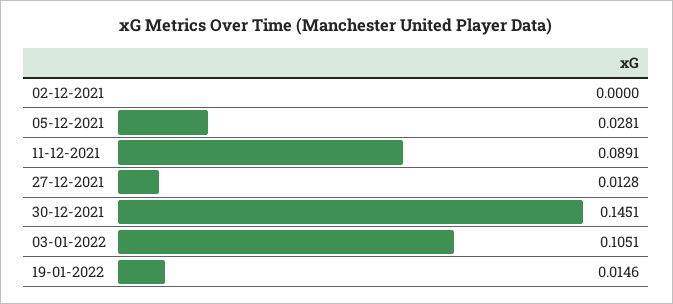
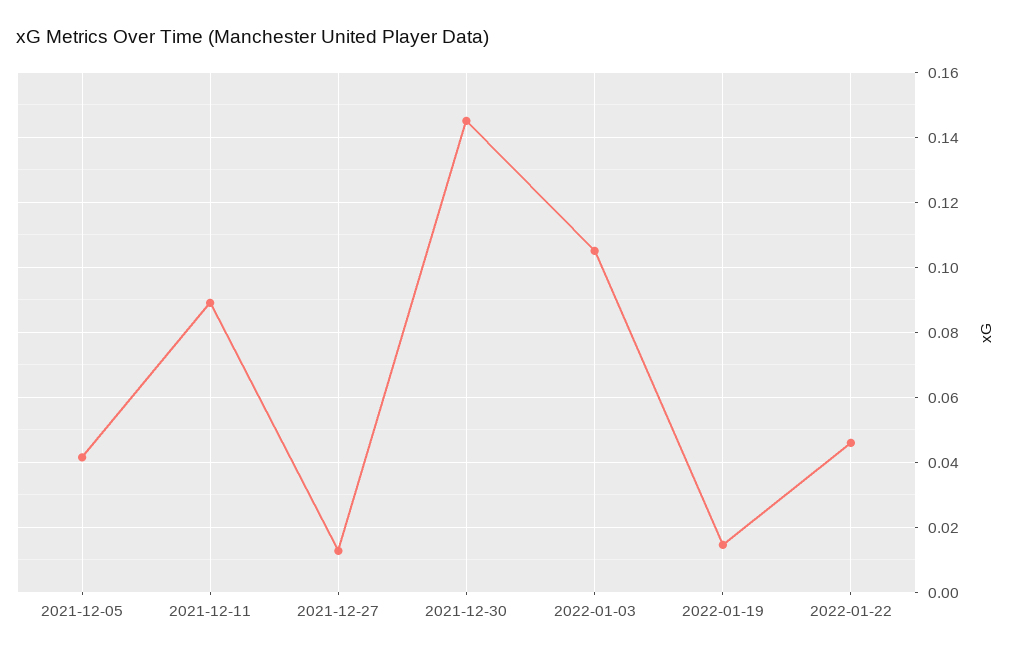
02-12-2021: 0 -> none
05-12-2021: 0.0281 -> 0.042
2022-01-22: none -> 0.046

